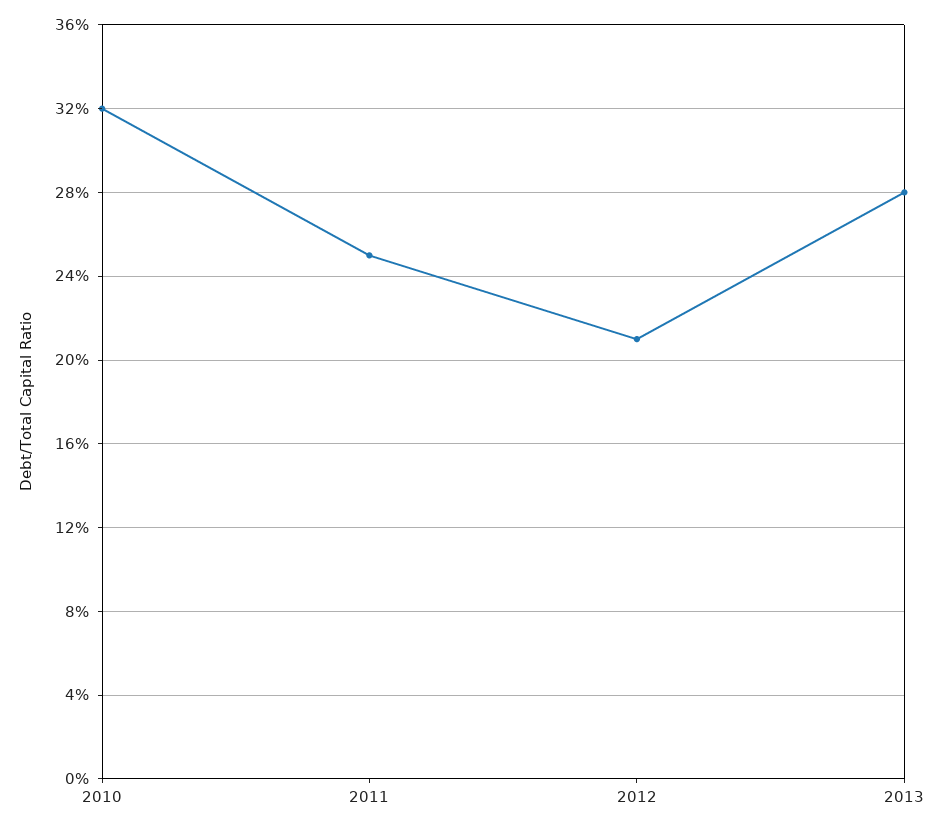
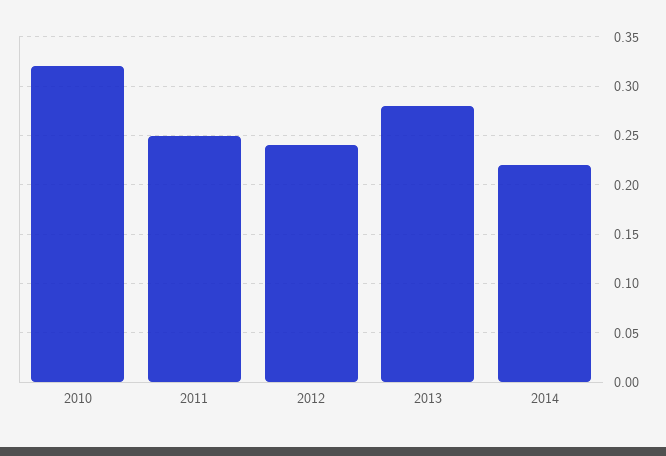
2012: 0.21 -> 0.24
2014: none -> 0.22

